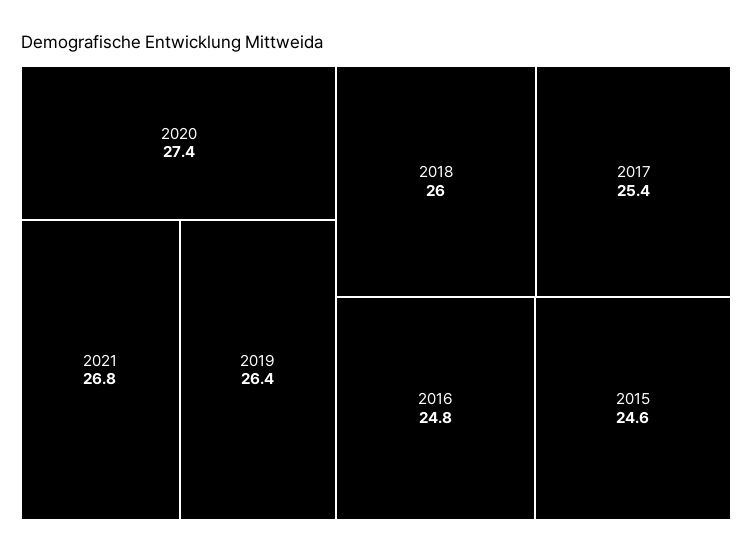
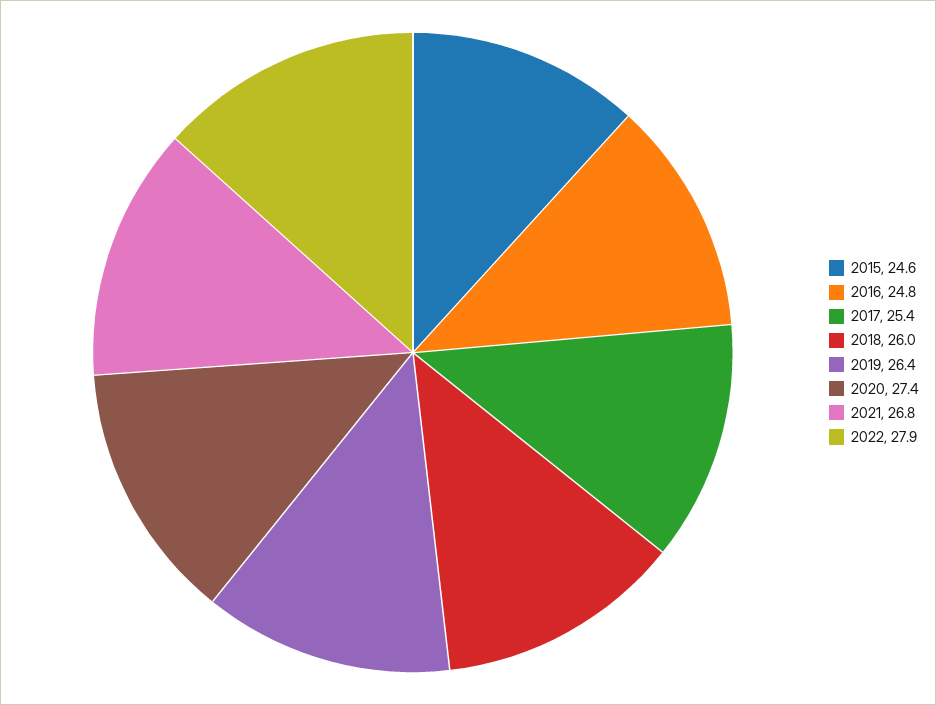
2022: none -> 27.9

